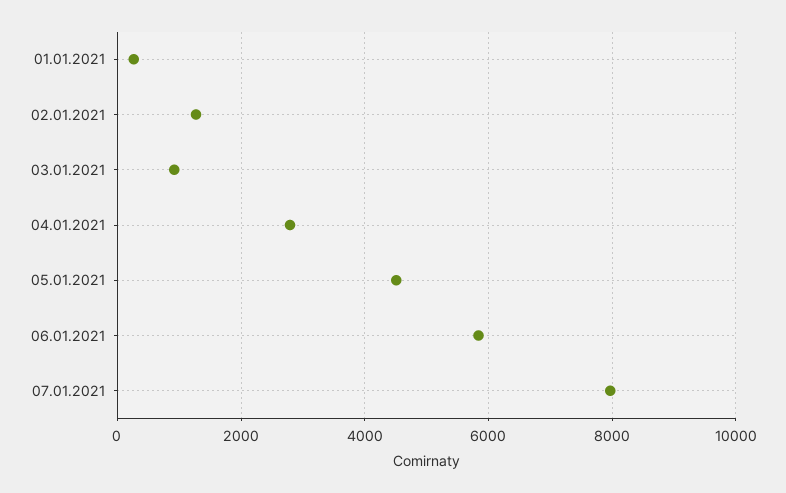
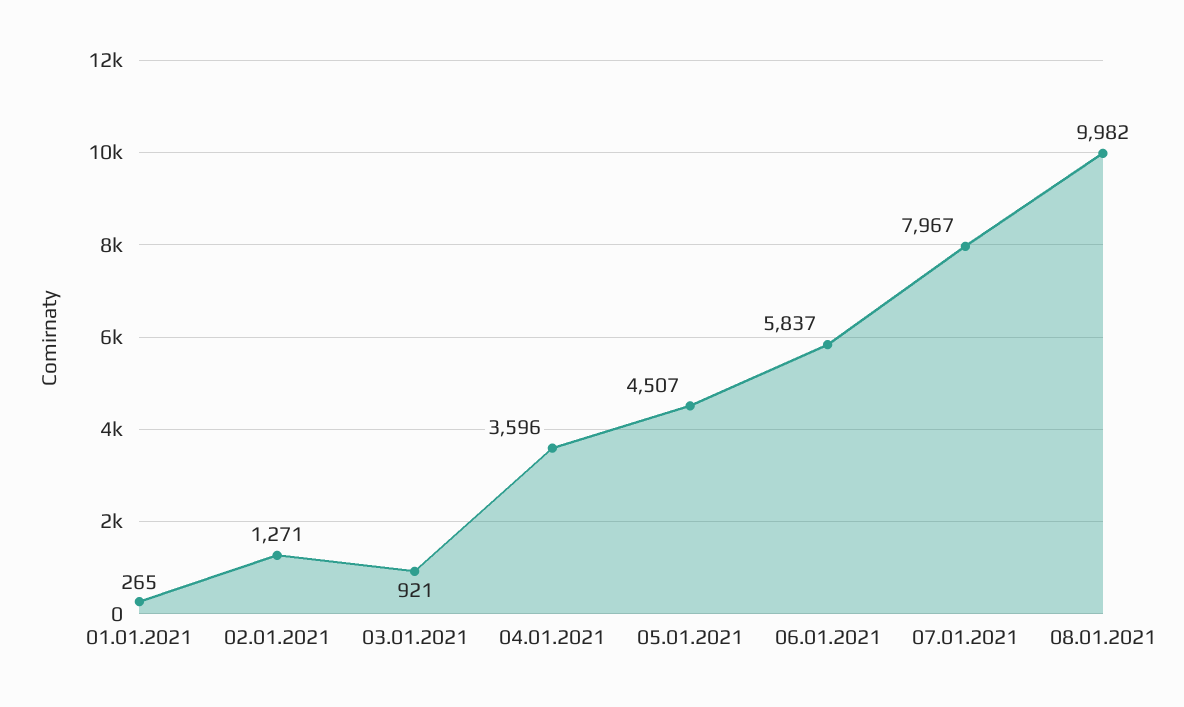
04.01.2021: 2800 -> 3596
08.01.2021: none -> 9982

